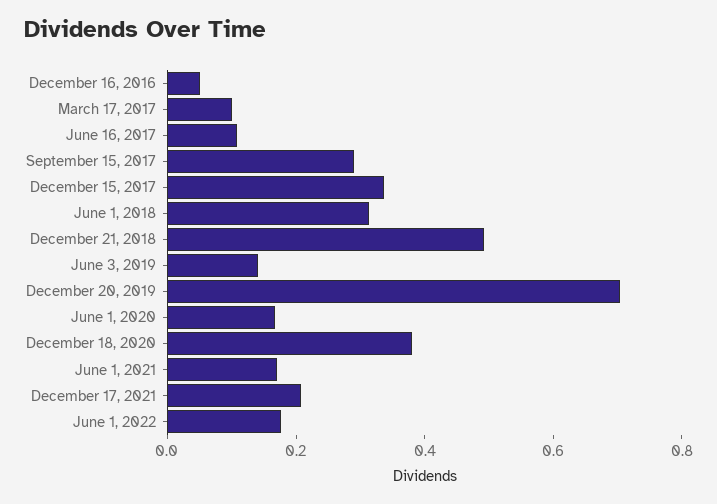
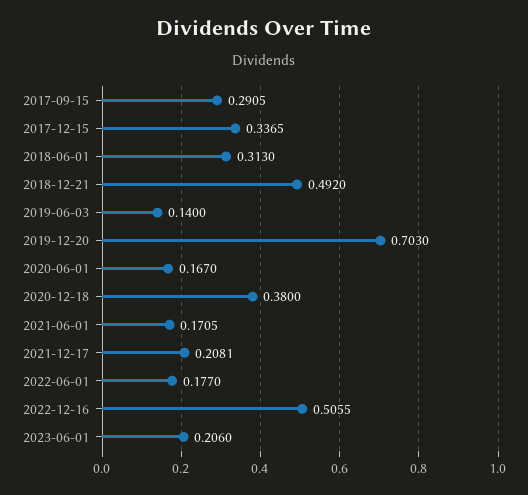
December 16, 2016: 0.05 -> none
March 17, 2017: 0.1 -> none
June 16, 2017: 0.1 -> none
2022-12-16: none -> 0.5055
2023-06-01: none -> 0.206

